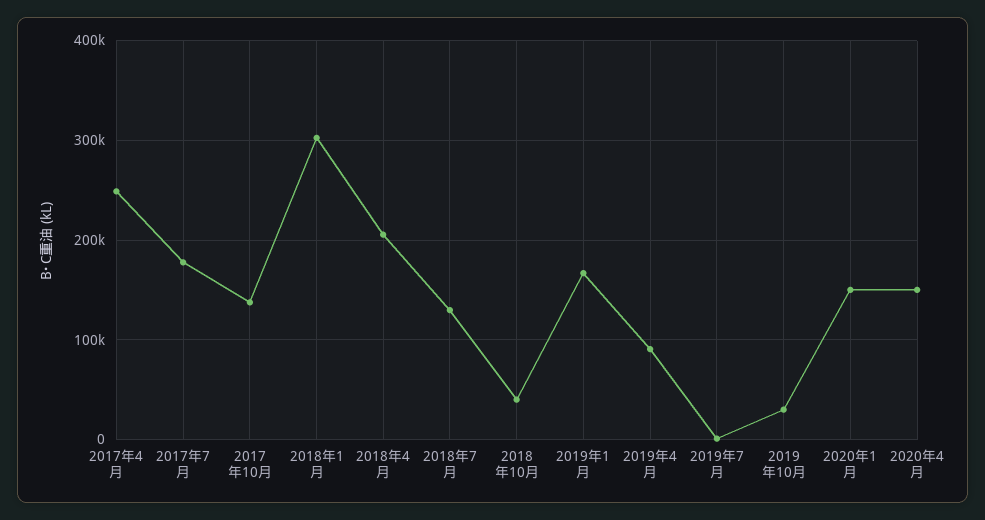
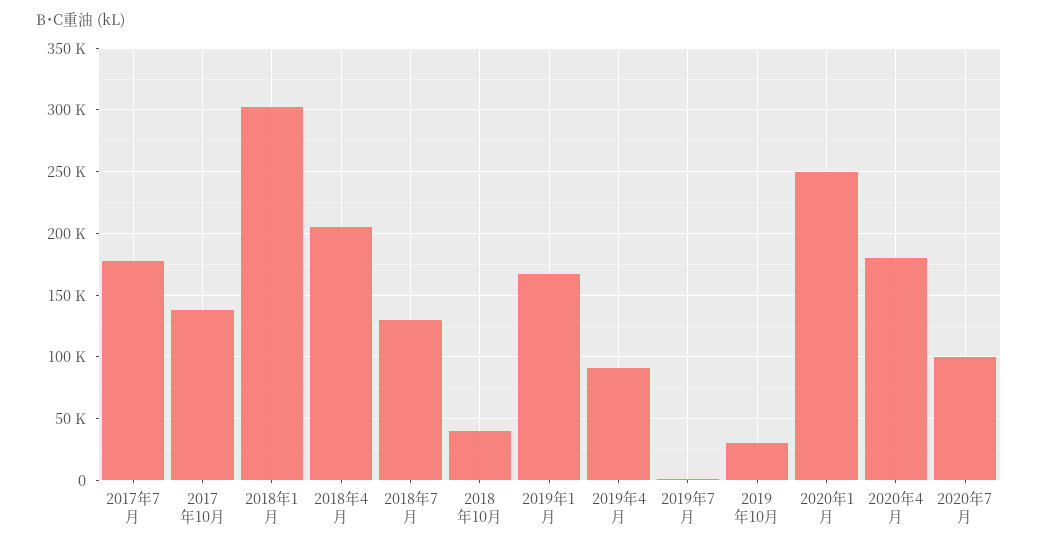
2017年4月: 250000 -> none
2020年1月: 150000 -> 250000
2020年4月: 150000 -> 180000
2020年7月: none -> 100000

